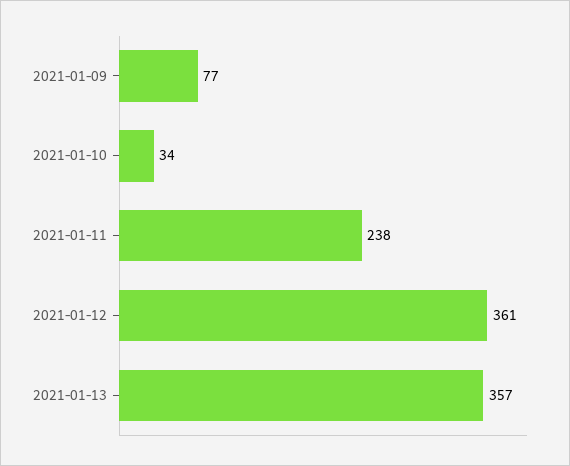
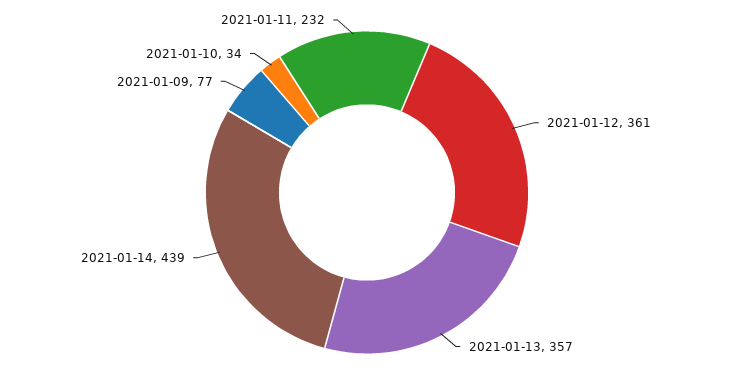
2021-01-11: 238 -> 232
2021-01-14: none -> 439

